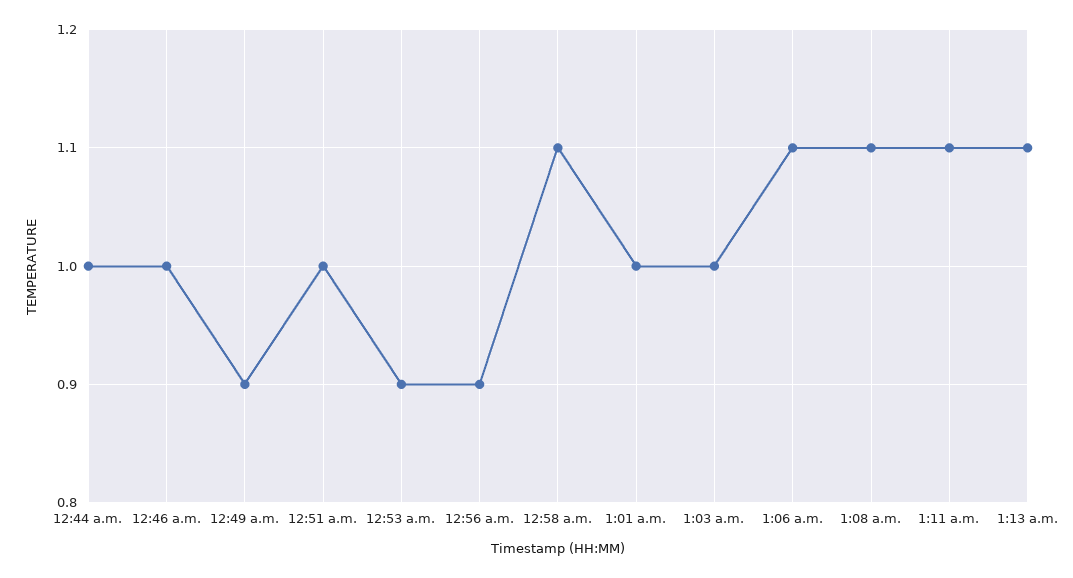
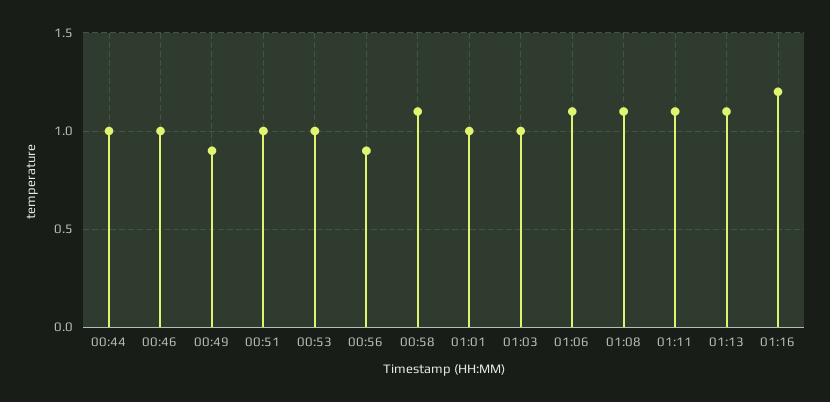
12:53 a.m.: 0.9 -> 1
01:16: none -> 1.2

